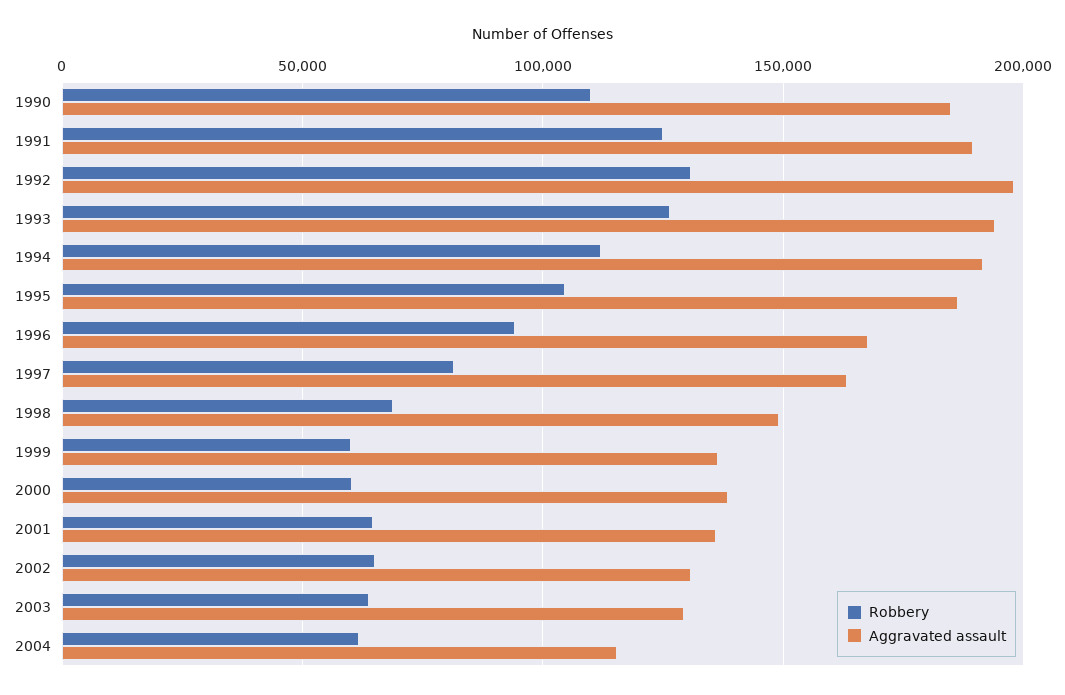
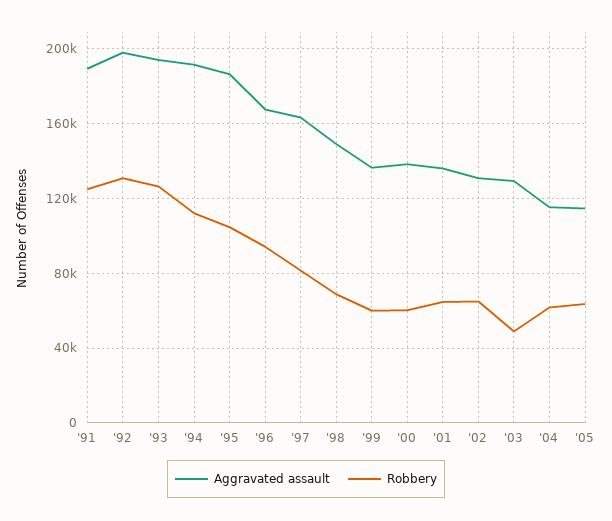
Robbery, 1990: 110000 -> none
Aggravated assault, 1990: 185000 -> none
Robbery, 2003: 65000 -> 50000
Aggravated assault, '05: none -> 115000
Robbery, '05: none -> 65000

